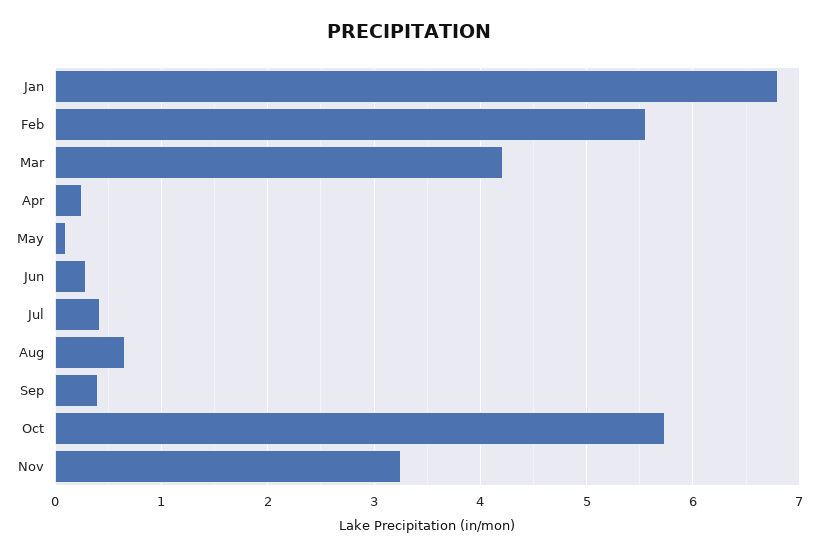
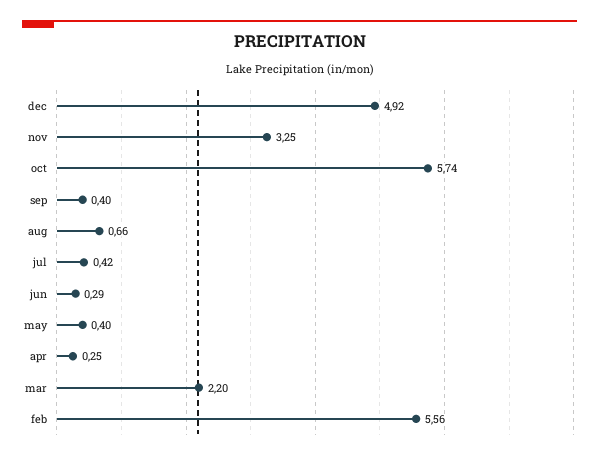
Jan: 6.8 -> none
Mar: 4.2 -> 2.2
May: 0.1 -> 0.4
dec: none -> 4.92

